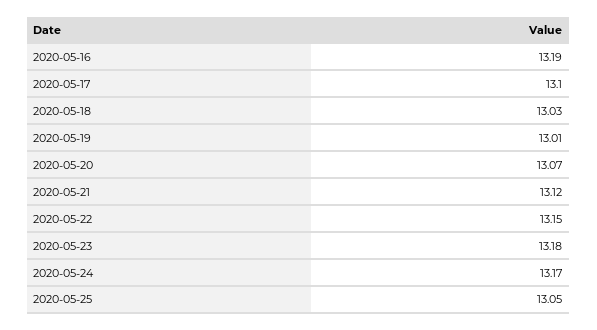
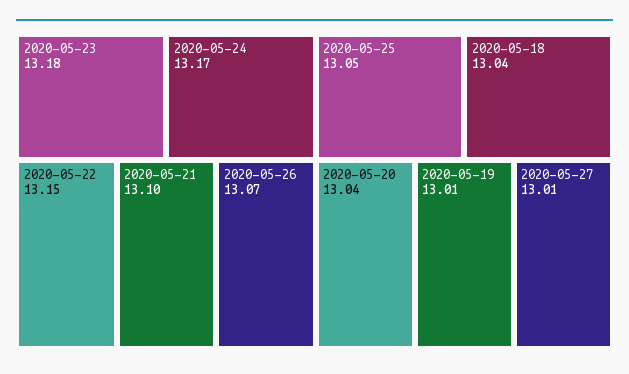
2020-05-16: 13.19 -> none
2020-05-17: 13.1 -> none
2020-05-18: 13.03 -> 13.04
2020-05-20: 13.07 -> 13.04
2020-05-21: 13.12 -> 13.1
2020-05-26: none -> 13.07
2020-05-27: none -> 13.01

